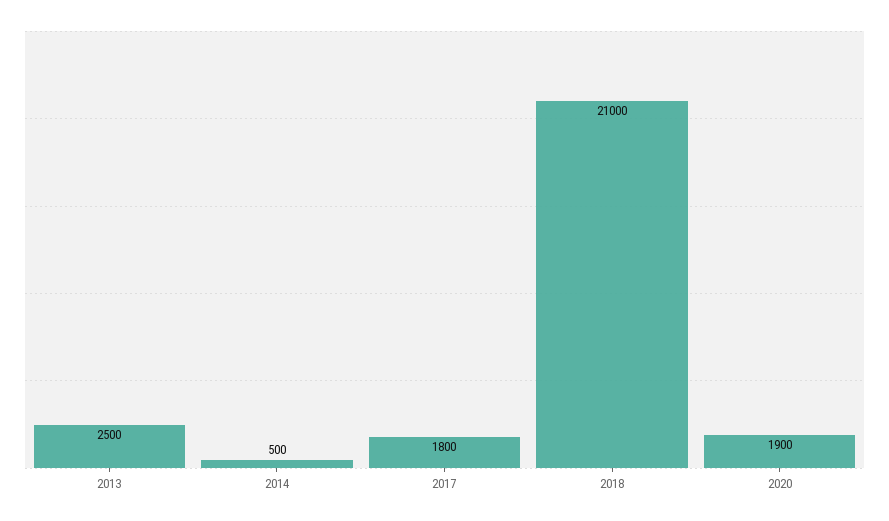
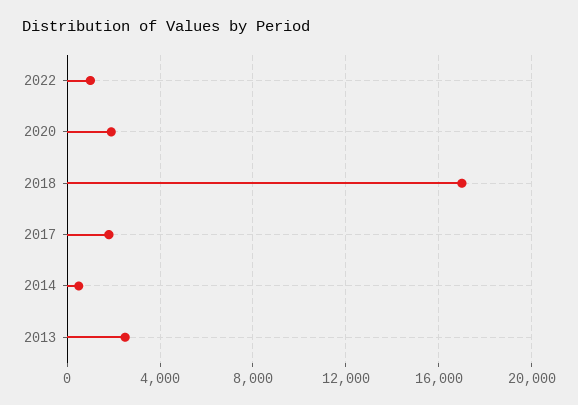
2018: 21000 -> 17000
2022: none -> 1000

